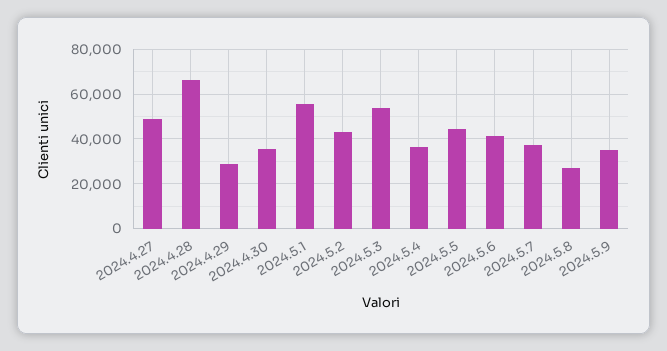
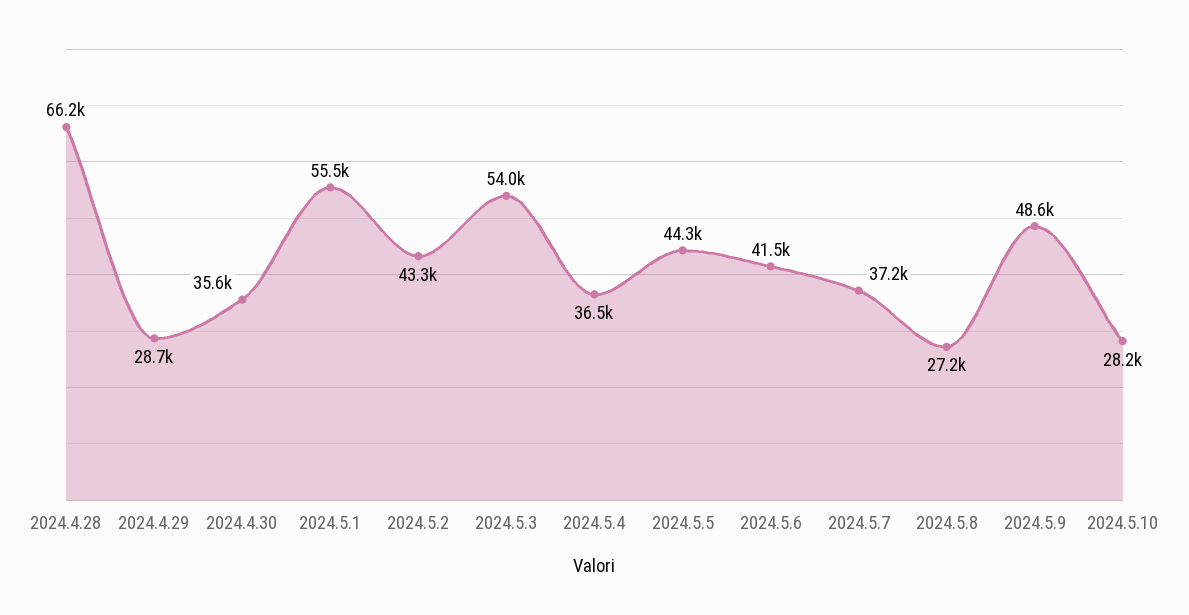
2024.4.27: 50000 -> none
2024.5.9: 35000 -> 48600
2024.5.10: none -> 28200

